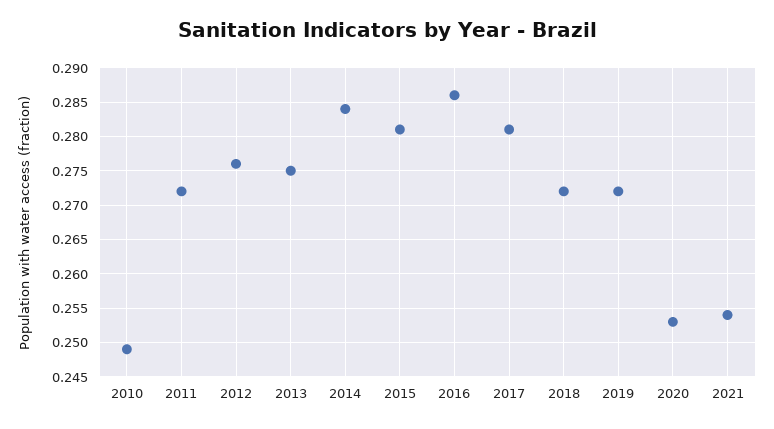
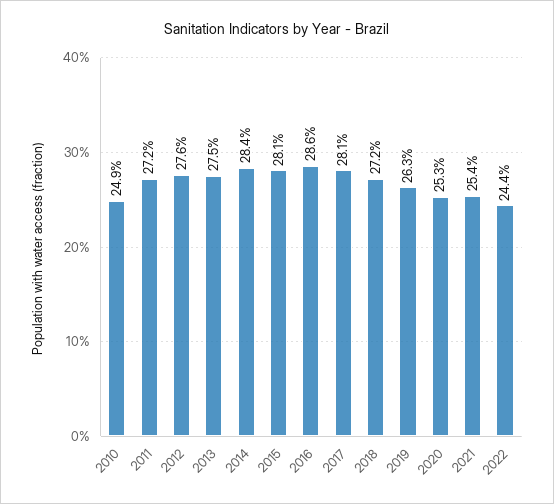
2019: 0.272 -> 0.263
2022: none -> 0.244

